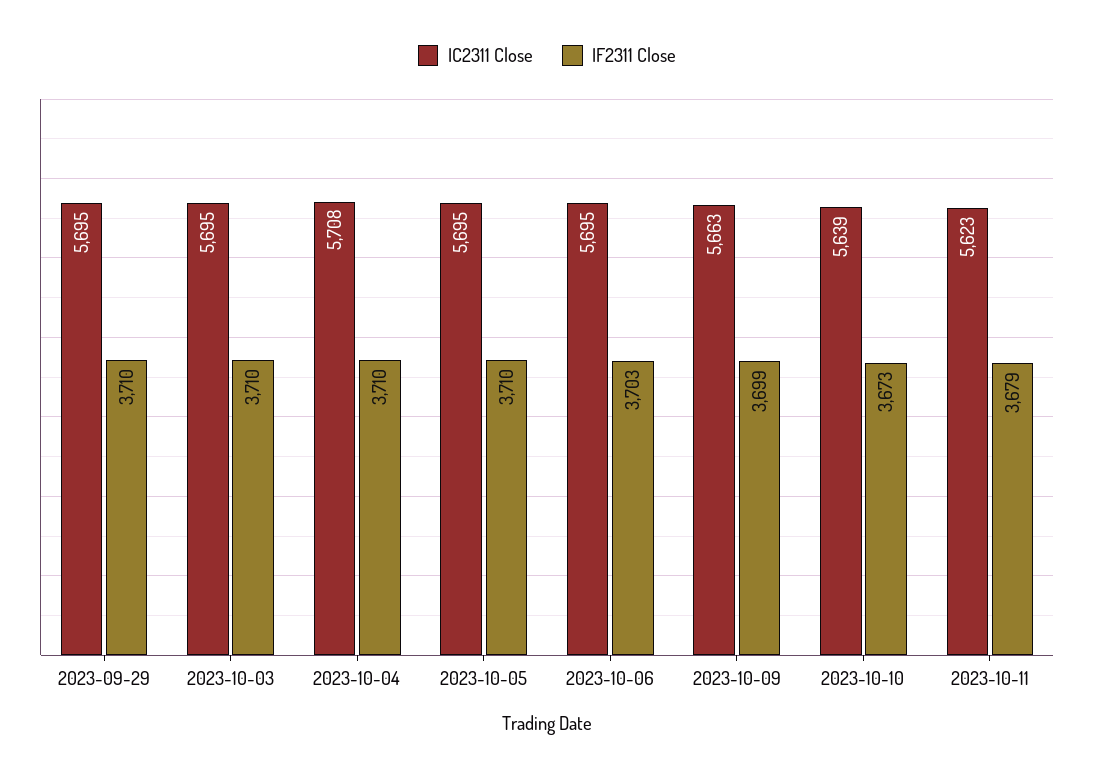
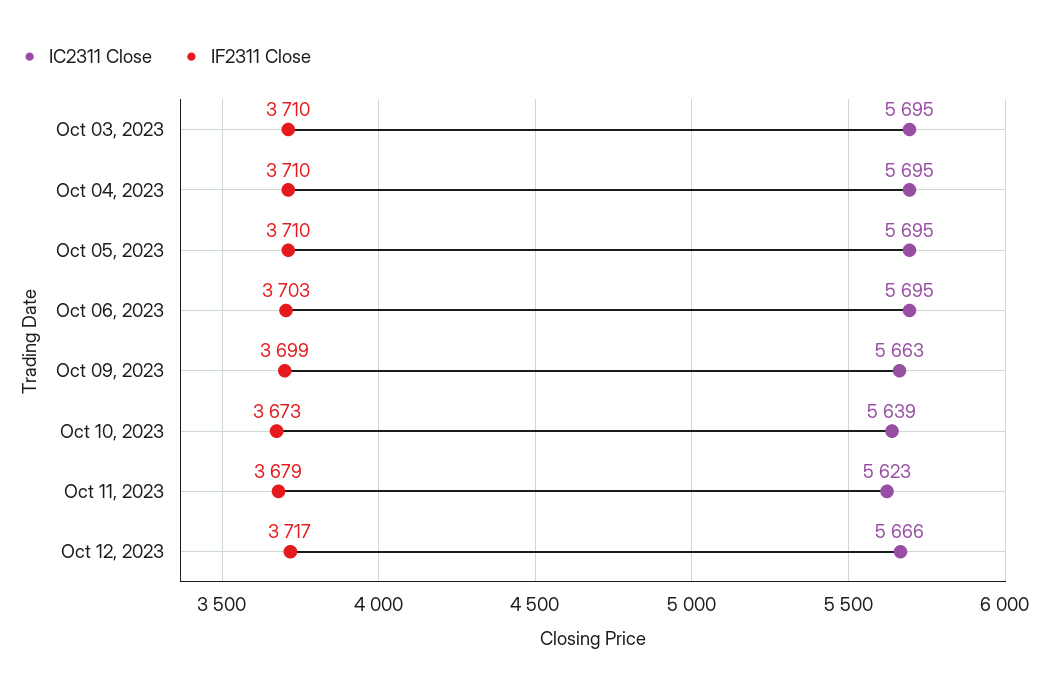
IC2311 Close, 2023-09-29: 5695 -> none
IF2311 Close, 2023-09-29: 3710 -> none
IC2311 Close, 2023-10-04: 5708 -> 5695
IC2311 Close, Oct 12, 2023: none -> 5666
IF2311 Close, Oct 12, 2023: none -> 3717

